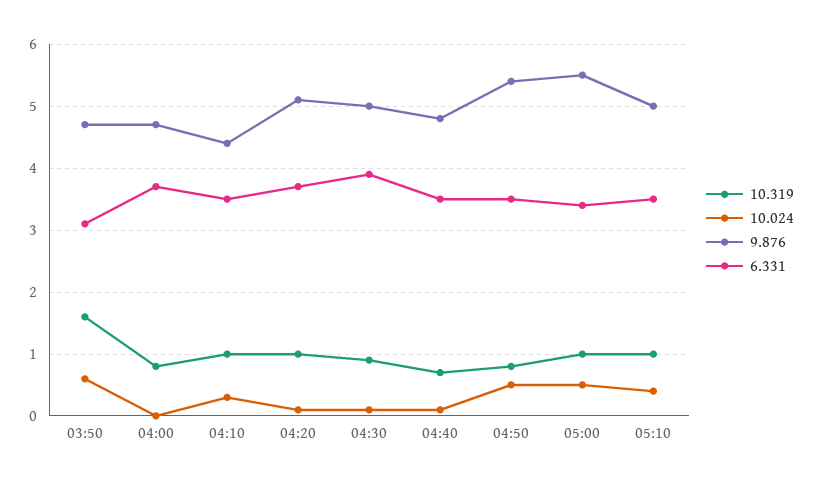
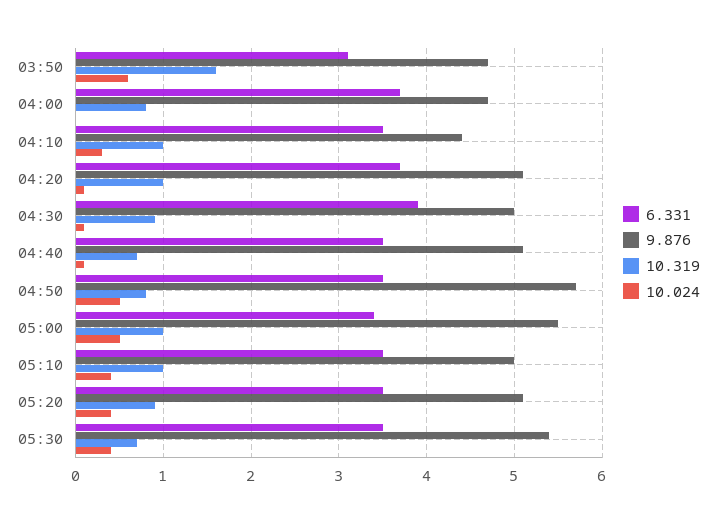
9.876, 04:40: 4.8 -> 5.1
9.876, 04:50: 5.4 -> 5.7
6.331, 05:20: none -> 3.5
9.876, 05:20: none -> 5.1
10.319, 05:20: none -> 0.9
10.024, 05:20: none -> 0.4
6.331, 05:30: none -> 3.5
9.876, 05:30: none -> 5.4
10.319, 05:30: none -> 0.7
10.024, 05:30: none -> 0.4

